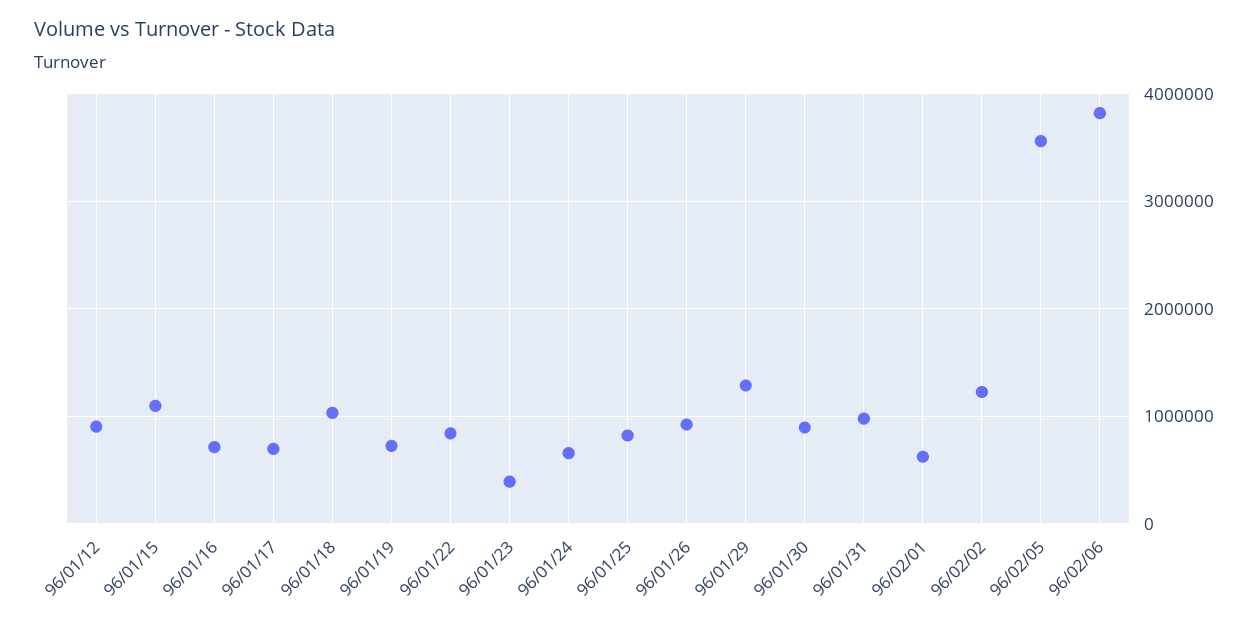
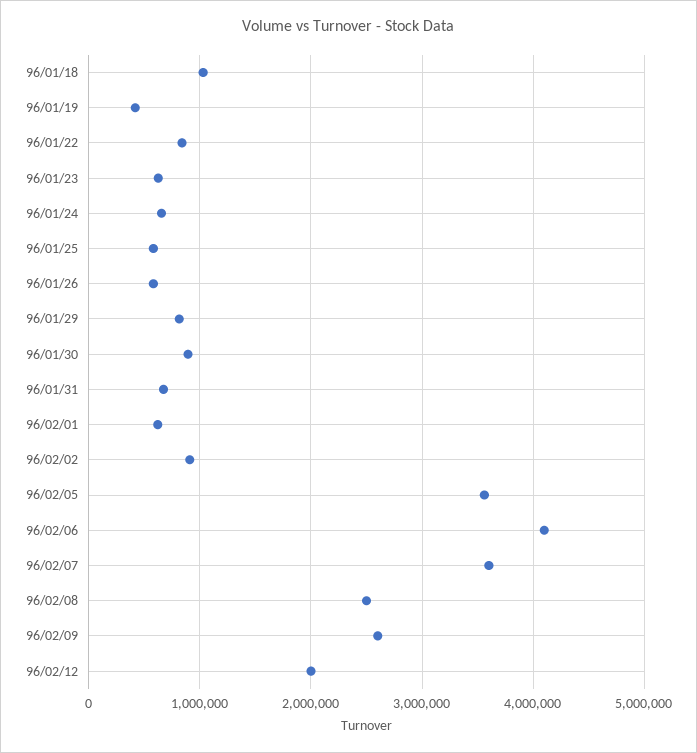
96/01/12: 900000 -> none
96/01/15: 1100000 -> none
96/01/16: 700000 -> none
96/01/17: 700000 -> none
96/01/19: 700000 -> 400000
96/01/23: 400000 -> 600000
96/01/25: 800000 -> 600000
96/01/26: 900000 -> 600000
96/01/29: 1300000 -> 800000
96/01/31: 1000000 -> 700000
96/02/02: 1200000 -> 900000
96/02/06: 3800000 -> 4100000
96/02/07: none -> 3600000
96/02/08: none -> 2500000
96/02/09: none -> 2600000
96/02/12: none -> 2000000

